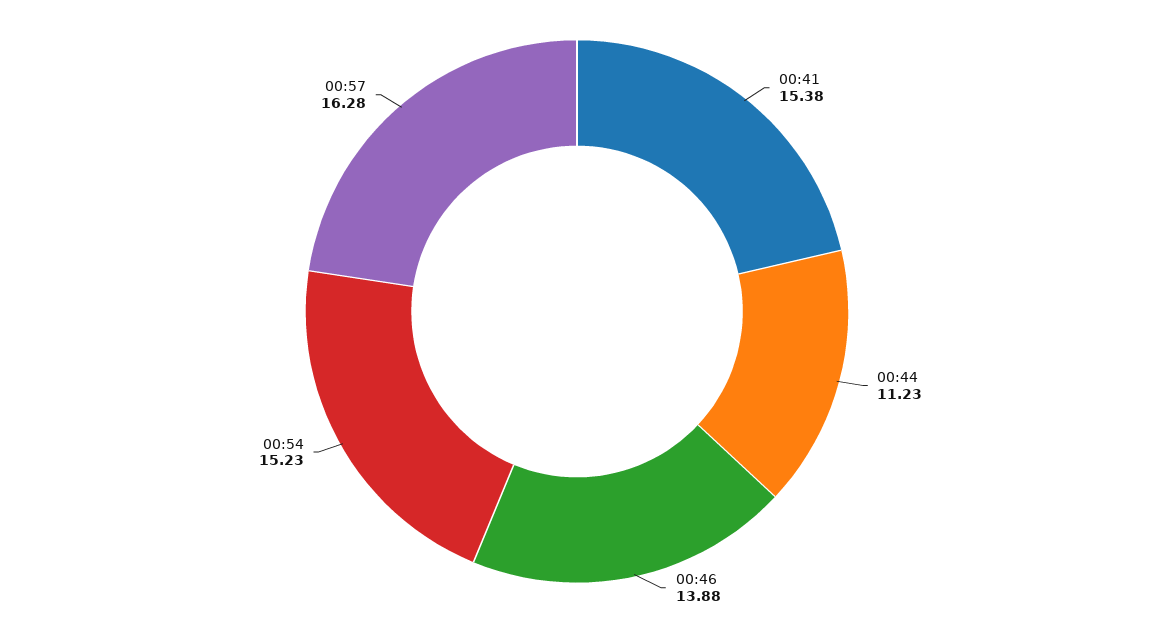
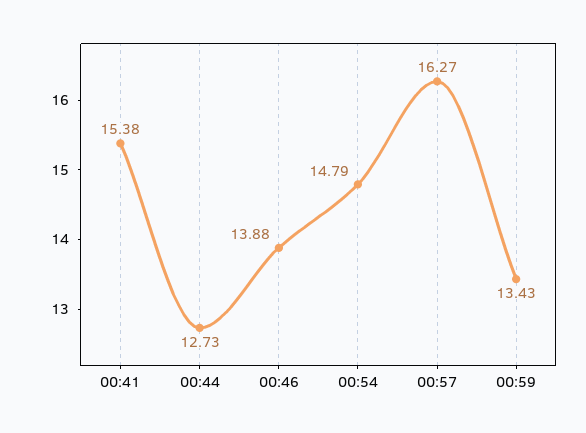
00:44: 11.23 -> 12.73
00:54: 15.23 -> 14.79
00:57: 16.28 -> 16.27
00:59: none -> 13.43

